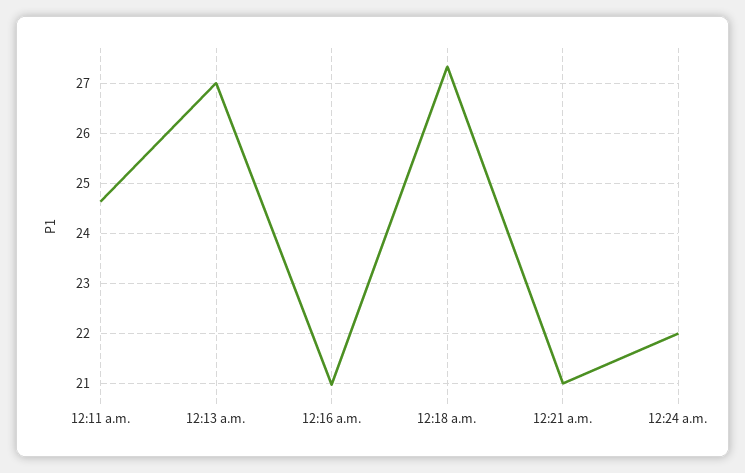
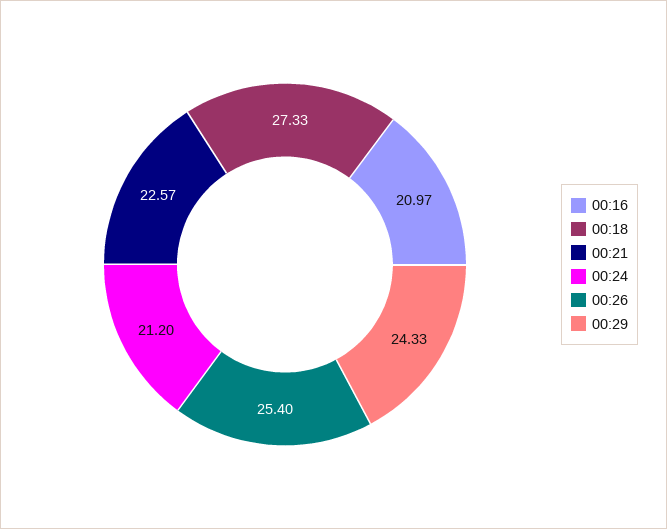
12:11 a.m.: 24.6 -> none
12:13 a.m.: 27 -> none
12:21 a.m.: 21 -> 22.57
12:24 a.m.: 22 -> 21.2
00:26: none -> 25.4
00:29: none -> 24.33

